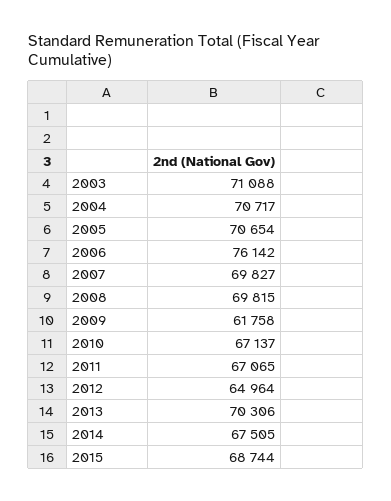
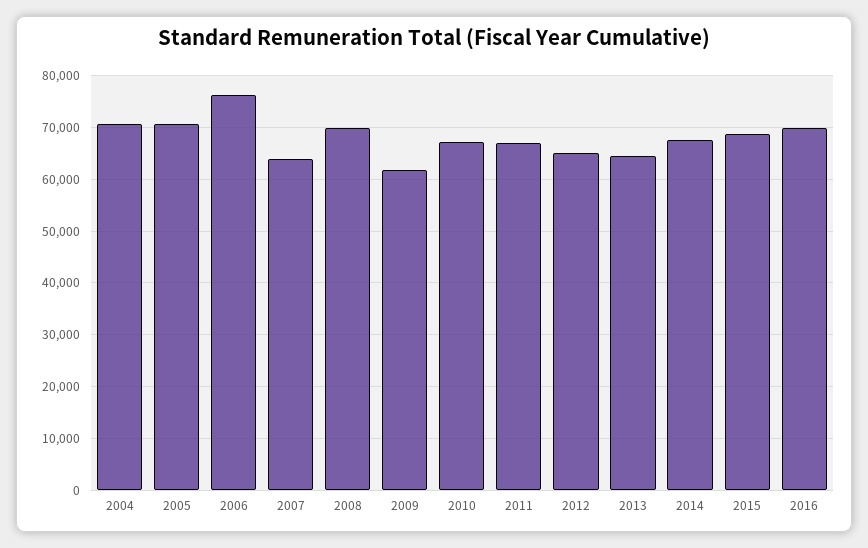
2003: 71088 -> none
2007: 69827 -> 64000
2013: 70306 -> 64000
2016: none -> 70000

